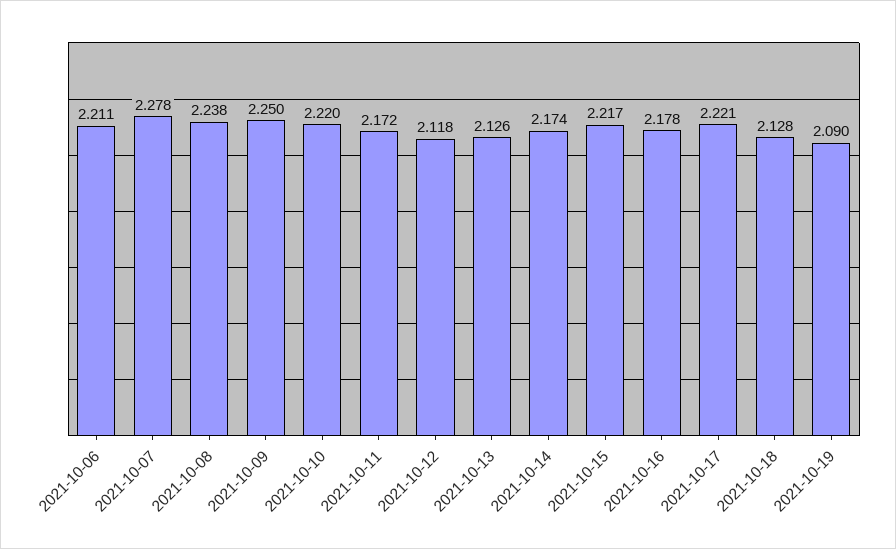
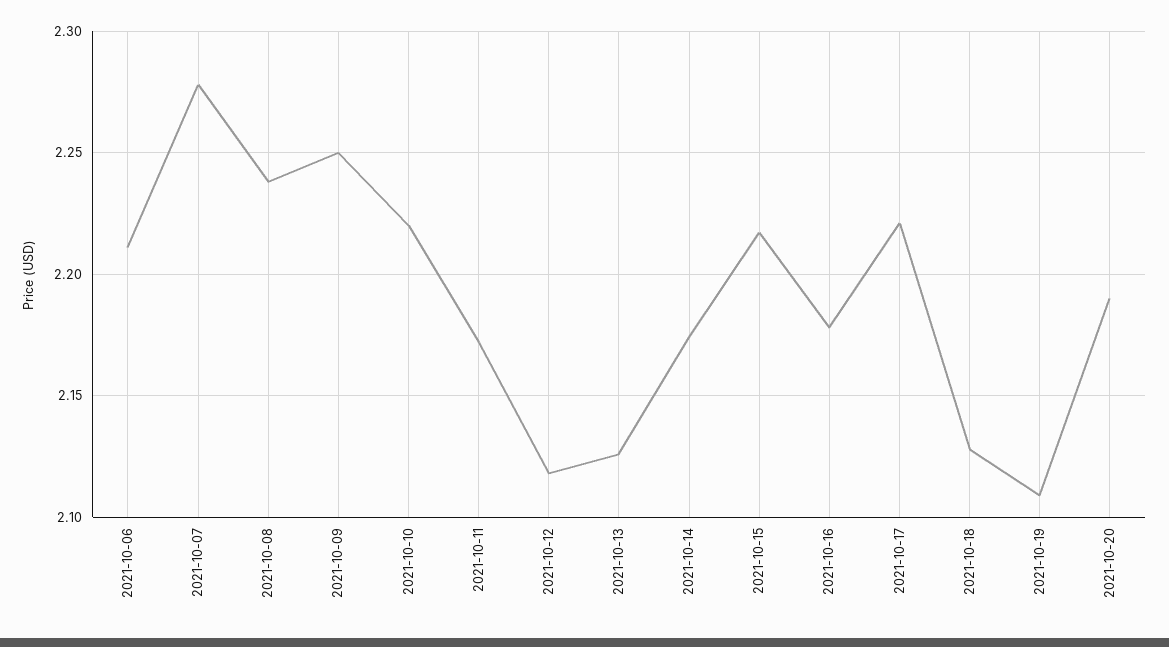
2021-10-19: 2.09 -> 2.11
2021-10-20: none -> 2.19

